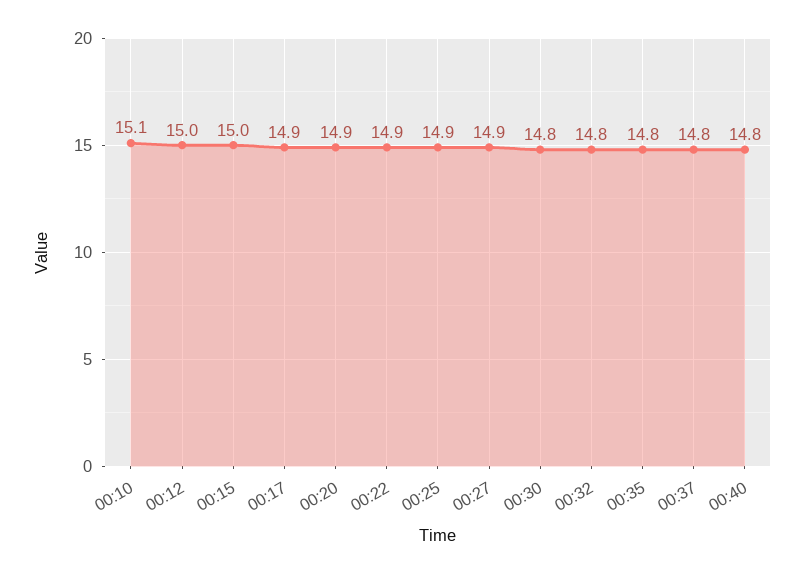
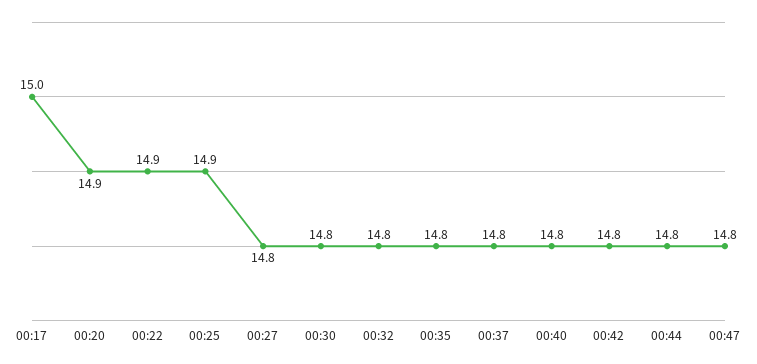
00:10: 15.1 -> none
00:12: 15 -> none
00:15: 15 -> none
00:17: 14.9 -> 15
00:27: 14.9 -> 14.8
00:42: none -> 14.8
00:44: none -> 14.8
00:47: none -> 14.8

